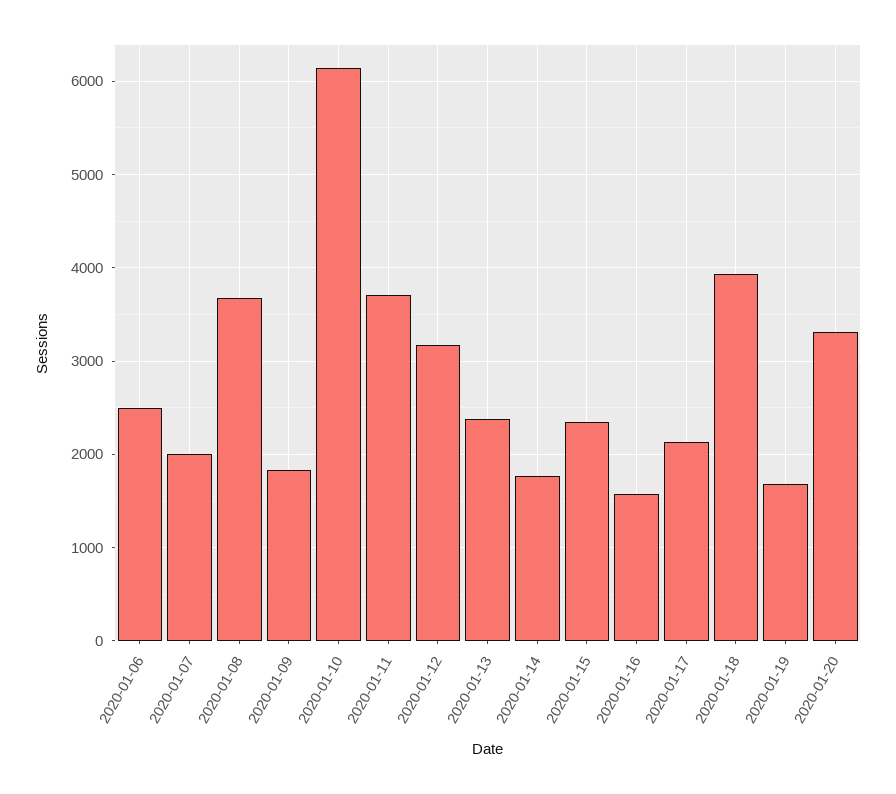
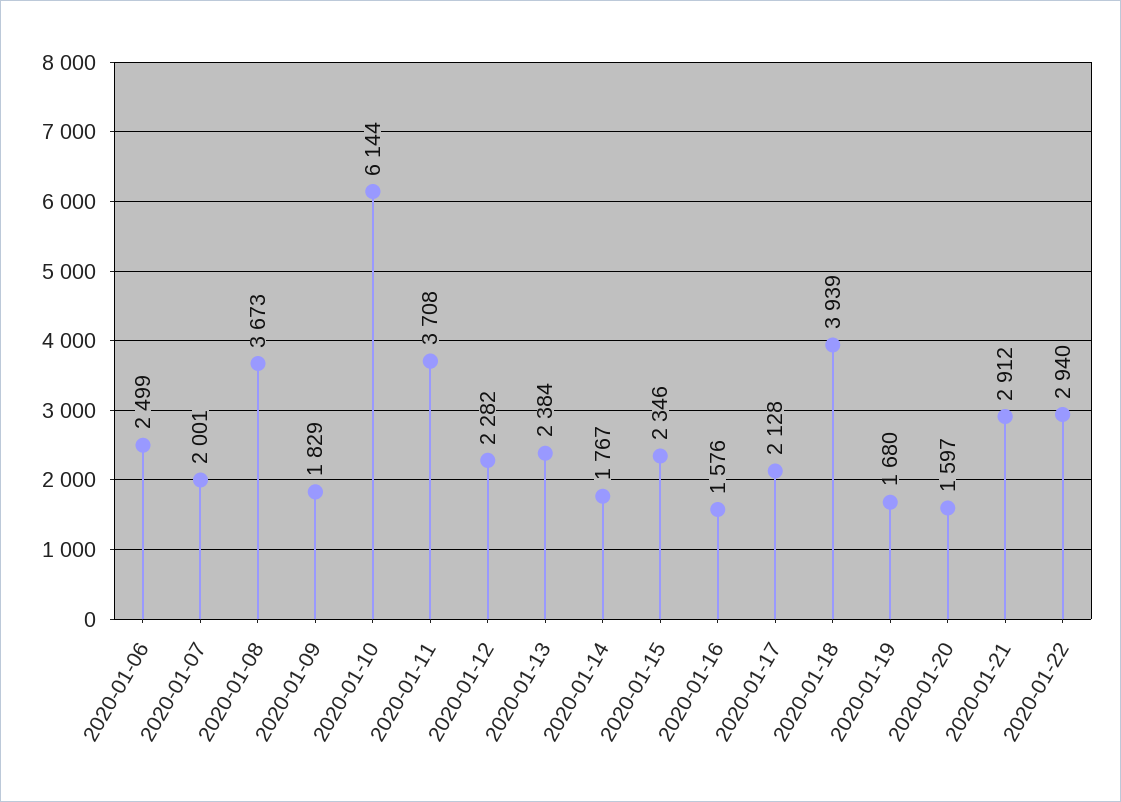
2020-01-12: 3200 -> 2282
2020-01-20: 3300 -> 1597
2020-01-21: none -> 2912
2020-01-22: none -> 2940

